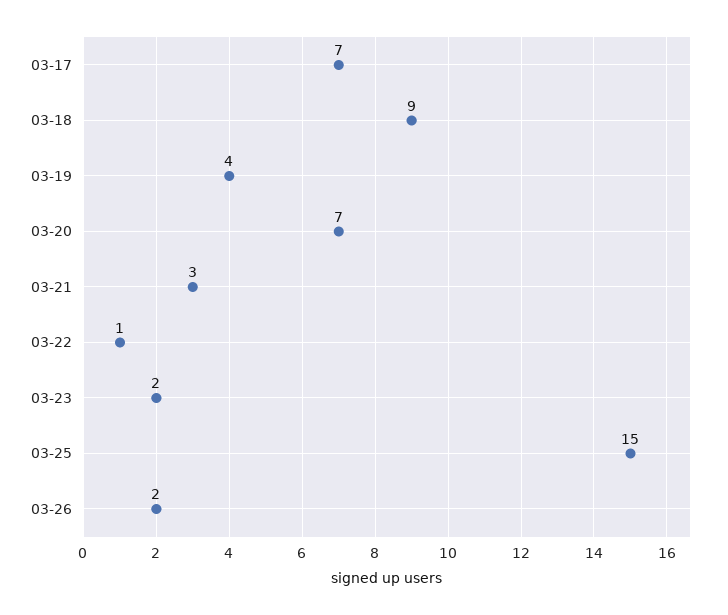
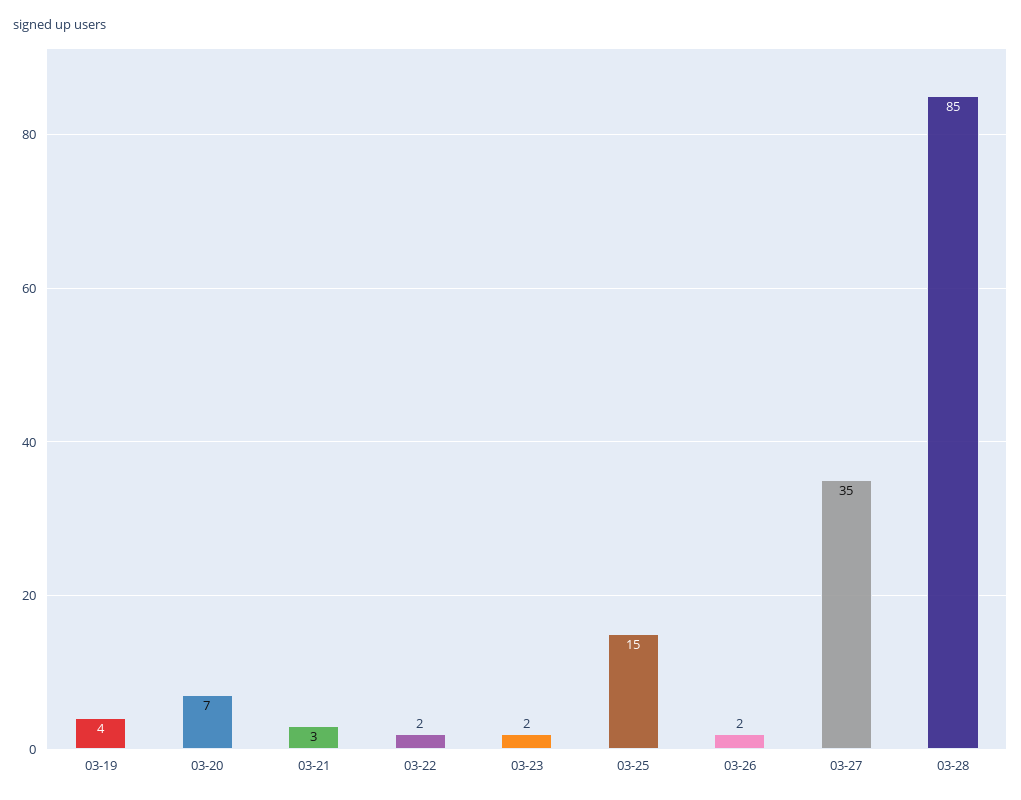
03-17: 7 -> none
03-18: 9 -> none
03-22: 1 -> 2
03-27: none -> 35
03-28: none -> 85

